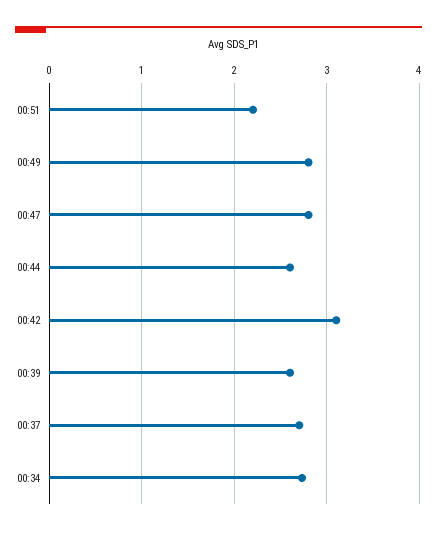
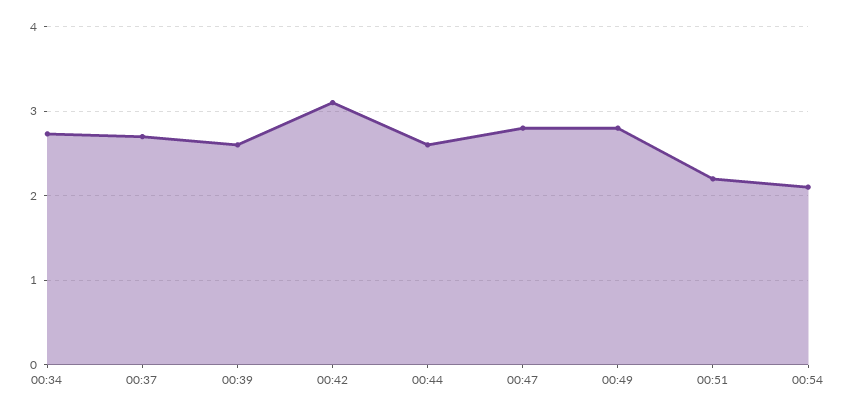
00:54: none -> 2.1

